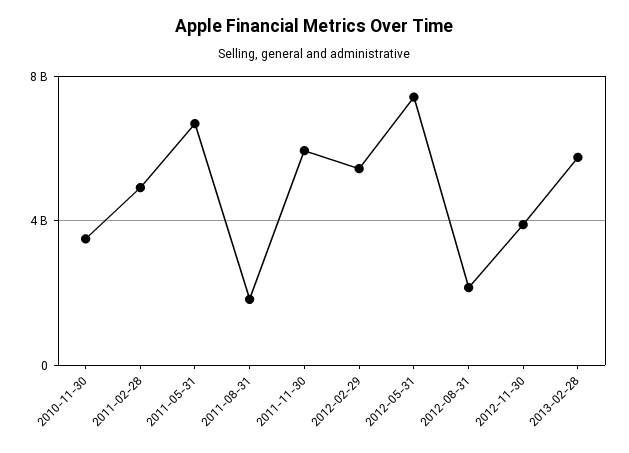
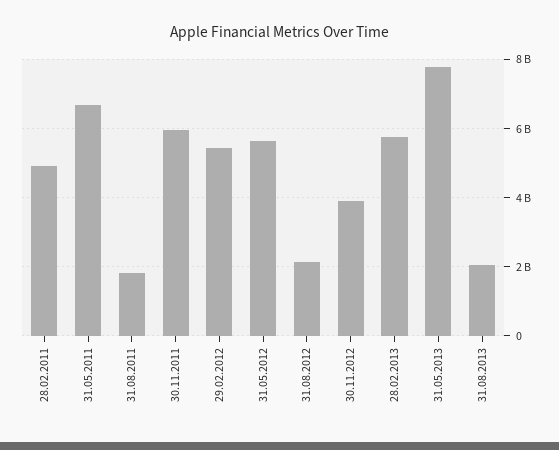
2010-11-30: 3500000000 -> none
2012-05-31: 7500000000 -> 5600000000
31.05.2013: none -> 7800000000
31.08.2013: none -> 2000000000

